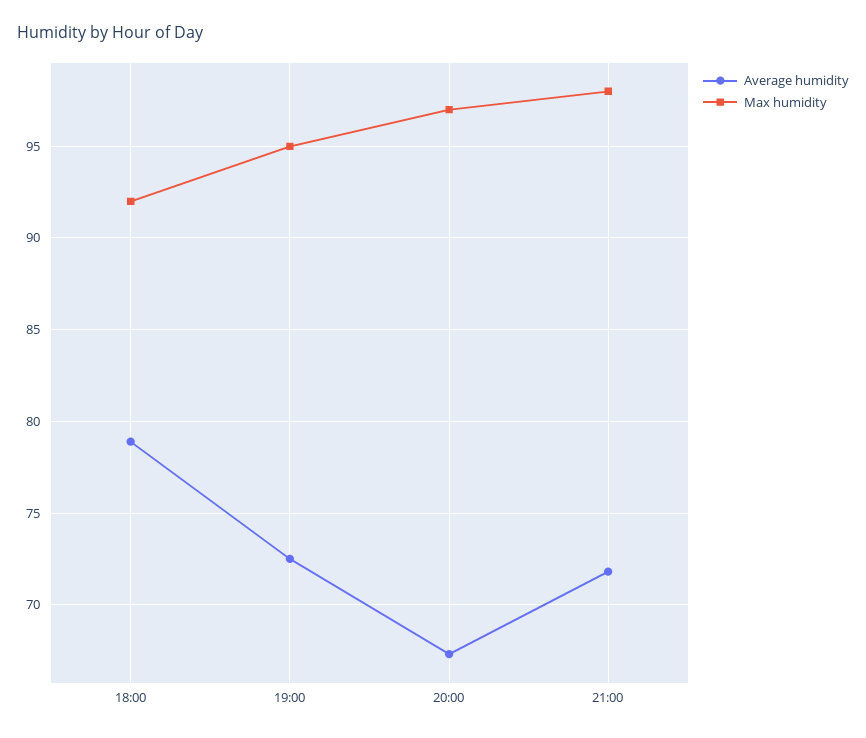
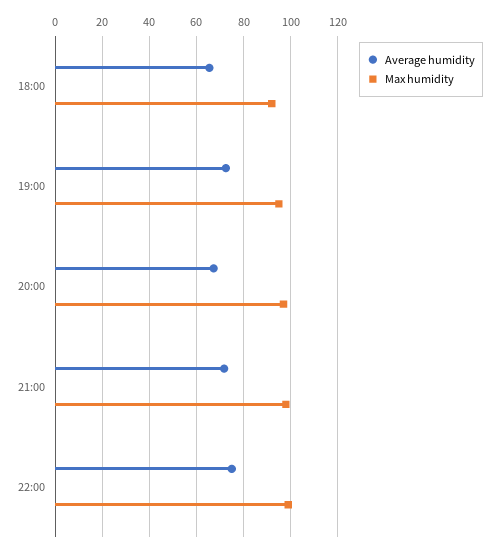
Average humidity, 18:00: 79 -> 65
Average humidity, 22:00: none -> 75
Max humidity, 22:00: none -> 100

